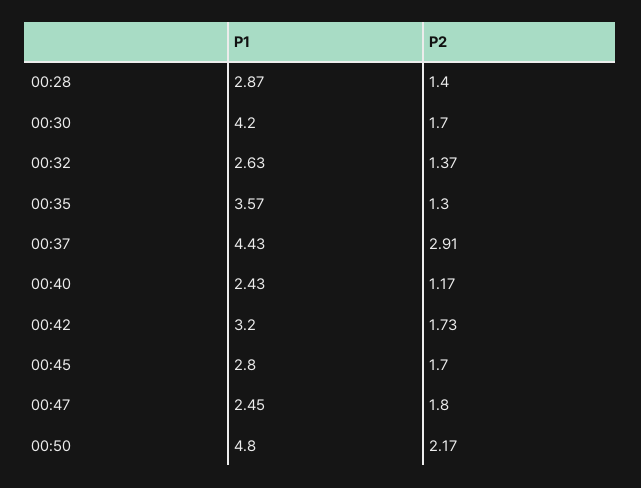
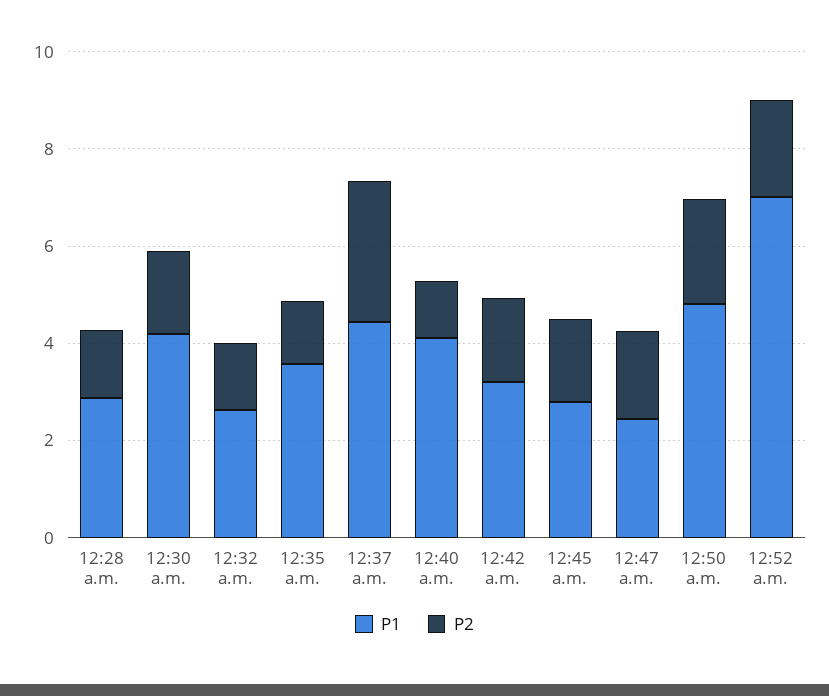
P1, 00:40: 2.43 -> 4
P1, 12:52 a.m.: none -> 7
P2, 12:52 a.m.: none -> 2

